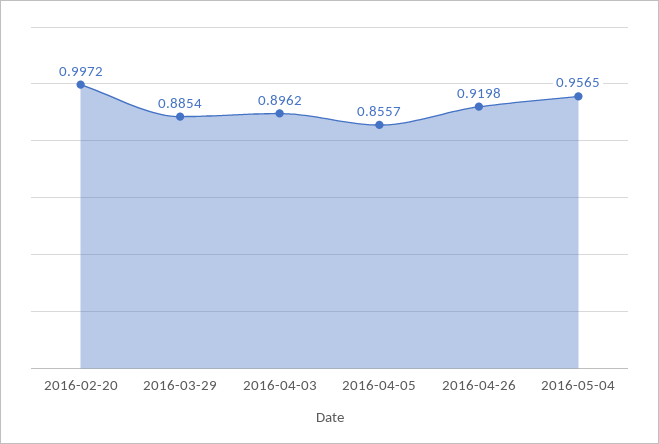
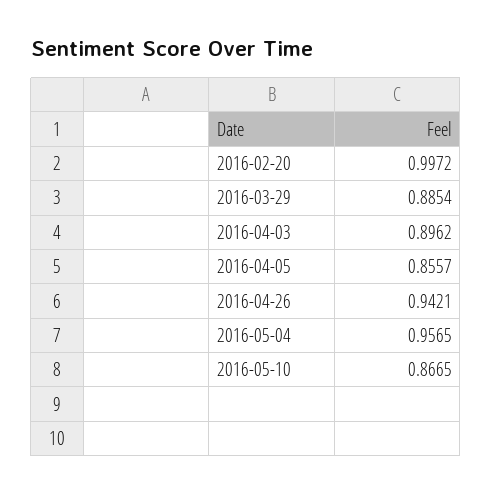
2016-04-26: 0.9198 -> 0.9421
2016-05-10: none -> 0.8665

